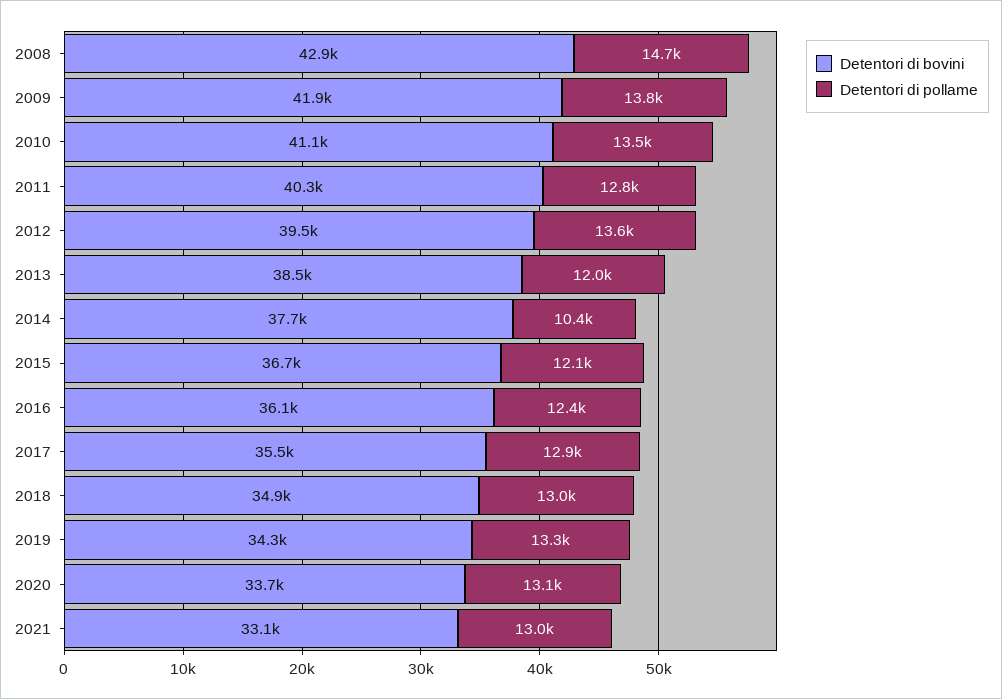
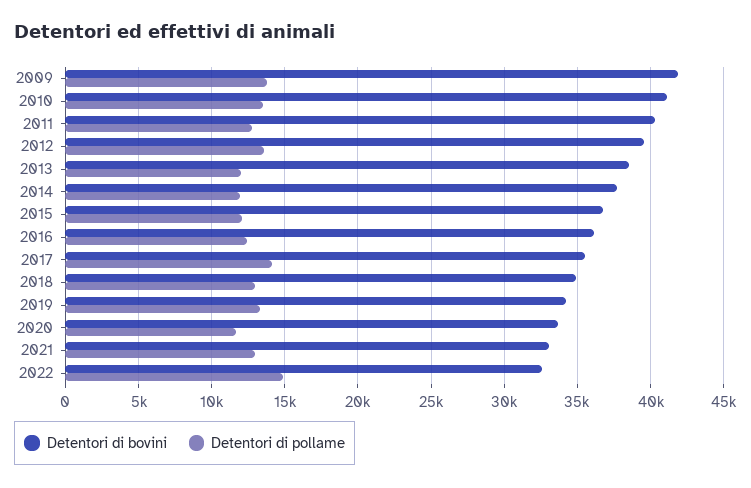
Detentori di bovini, 2008: 42900 -> none
Detentori di pollame, 2008: 14700 -> none
Detentori di pollame, 2014: 10400 -> 12000
Detentori di pollame, 2017: 12900 -> 14000
Detentori di pollame, 2020: 13100 -> 11500
Detentori di bovini, 2022: none -> 32500
Detentori di pollame, 2022: none -> 15000

